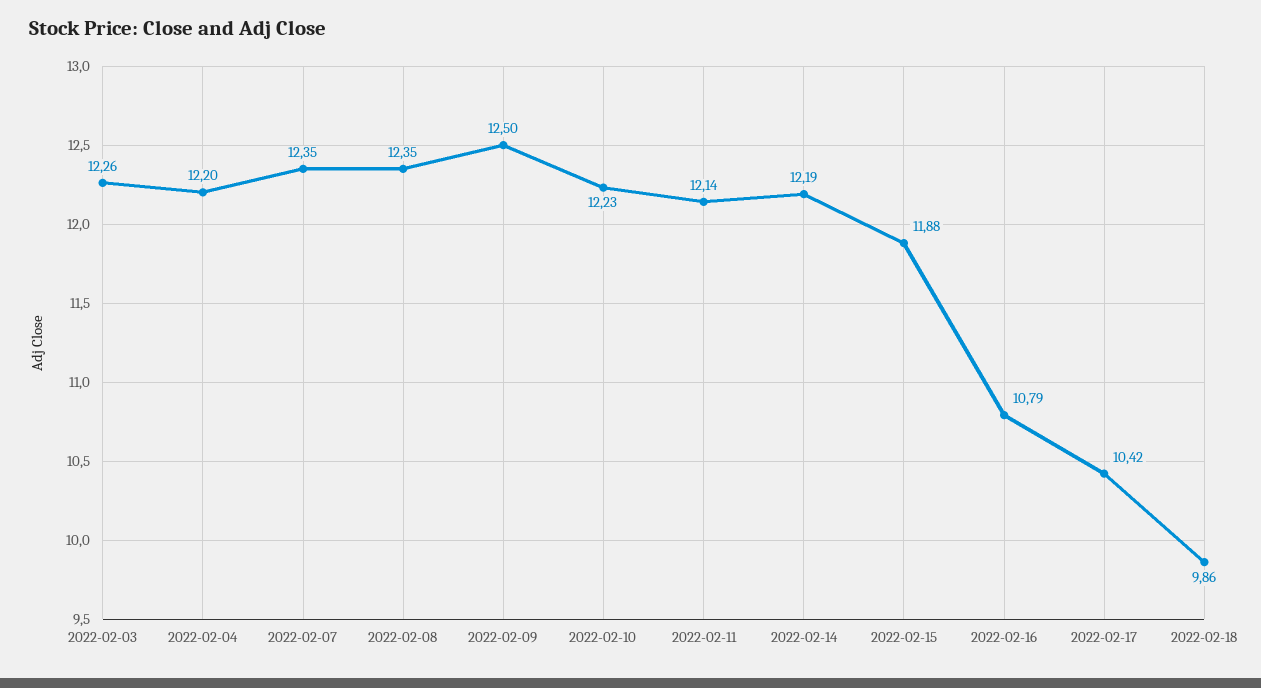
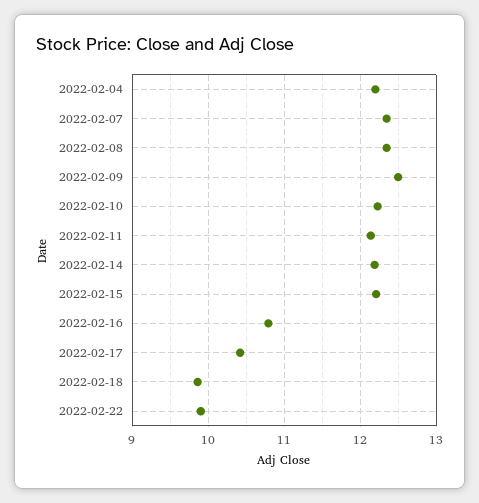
2022-02-03: 12.26 -> none
2022-02-15: 11.88 -> 12.2
2022-02-22: none -> 9.9

